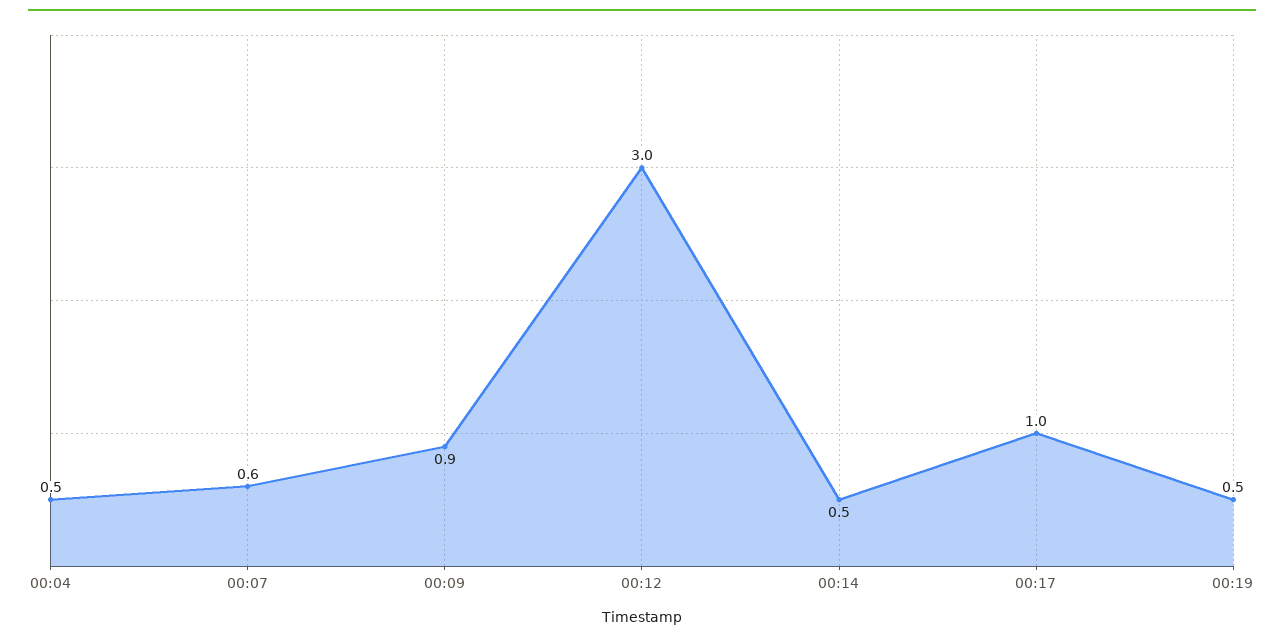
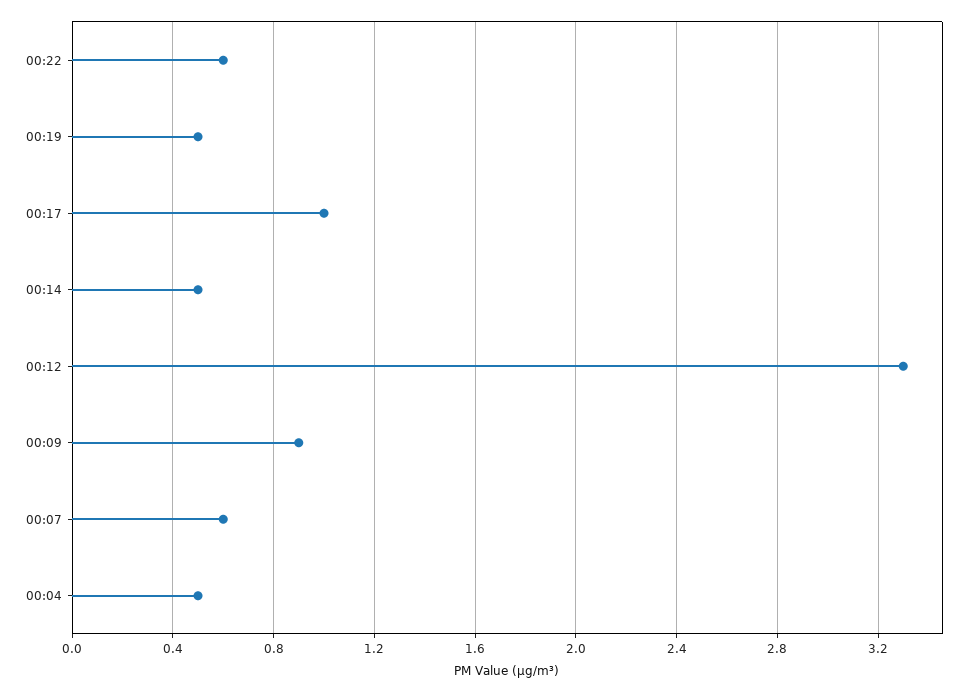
00:12: 3 -> 3.3
00:22: none -> 0.6

